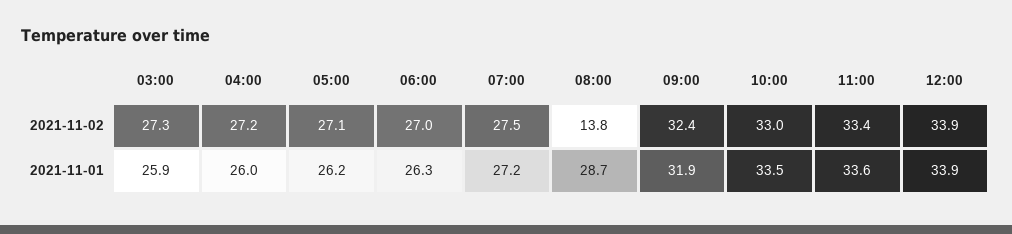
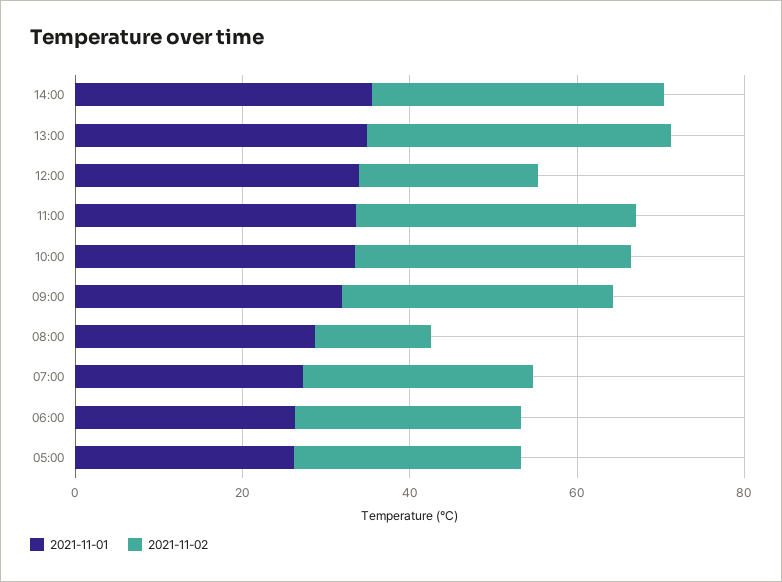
2021-11-02, 03:00: 27.3 -> none
2021-11-02, 04:00: 27.2 -> none
2021-11-02, 12:00: 33.9 -> 20
2021-11-01, 03:00: 25.9 -> none
2021-11-01, 04:00: 26 -> none
2021-11-01, 14:00: none -> 35
2021-11-02, 14:00: none -> 35
2021-11-01, 13:00: none -> 35
2021-11-02, 13:00: none -> 35

